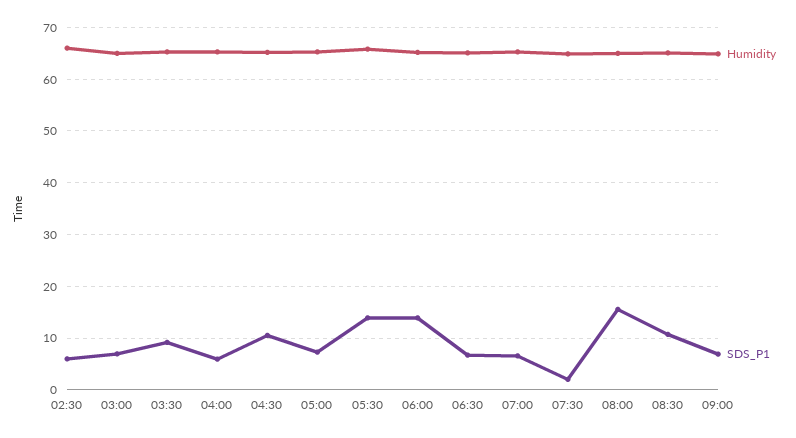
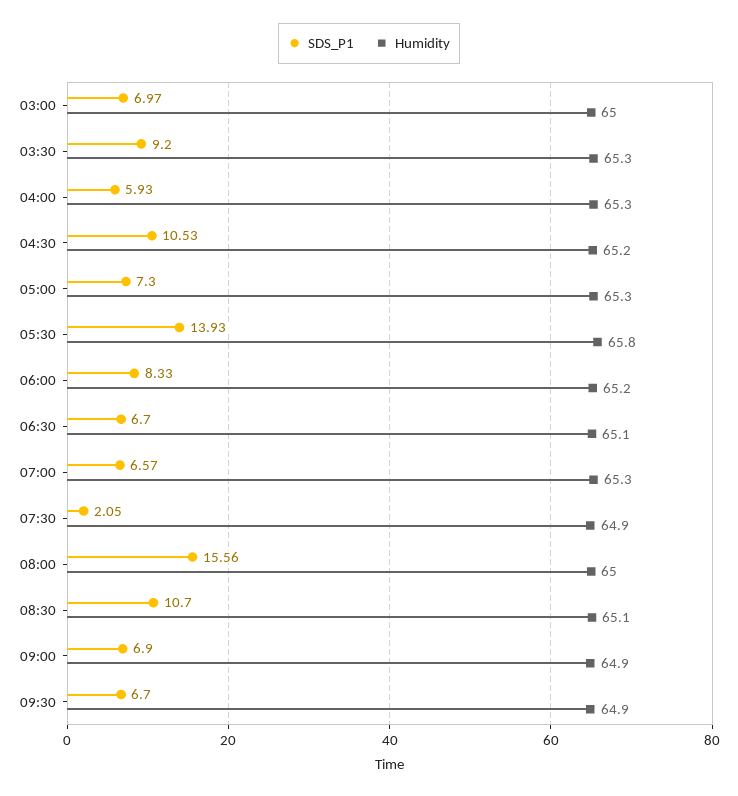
Humidity, 02:30: 66 -> none
SDS_P1, 02:30: 6 -> none
SDS_P1, 06:00: 14 -> 8.33
SDS_P1, 09:30: none -> 6.7
Humidity, 09:30: none -> 64.9

